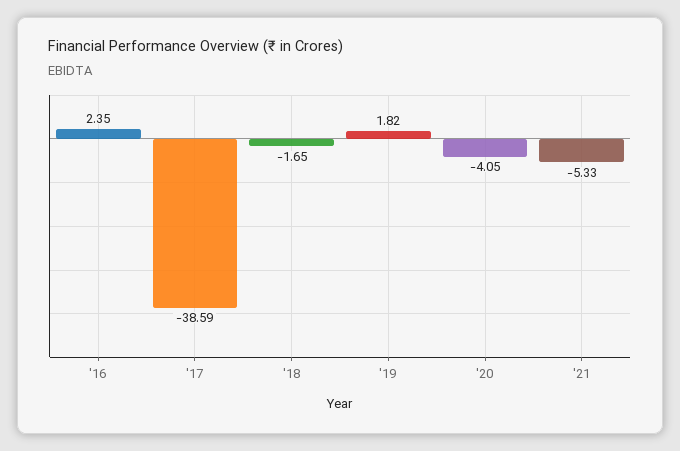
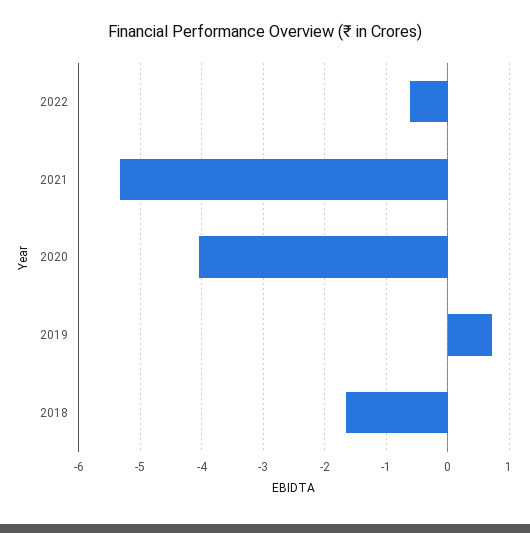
'16: 2.35 -> none
'17: -38.59 -> none
'19: 1.82 -> 0.7
2022: none -> -0.6

